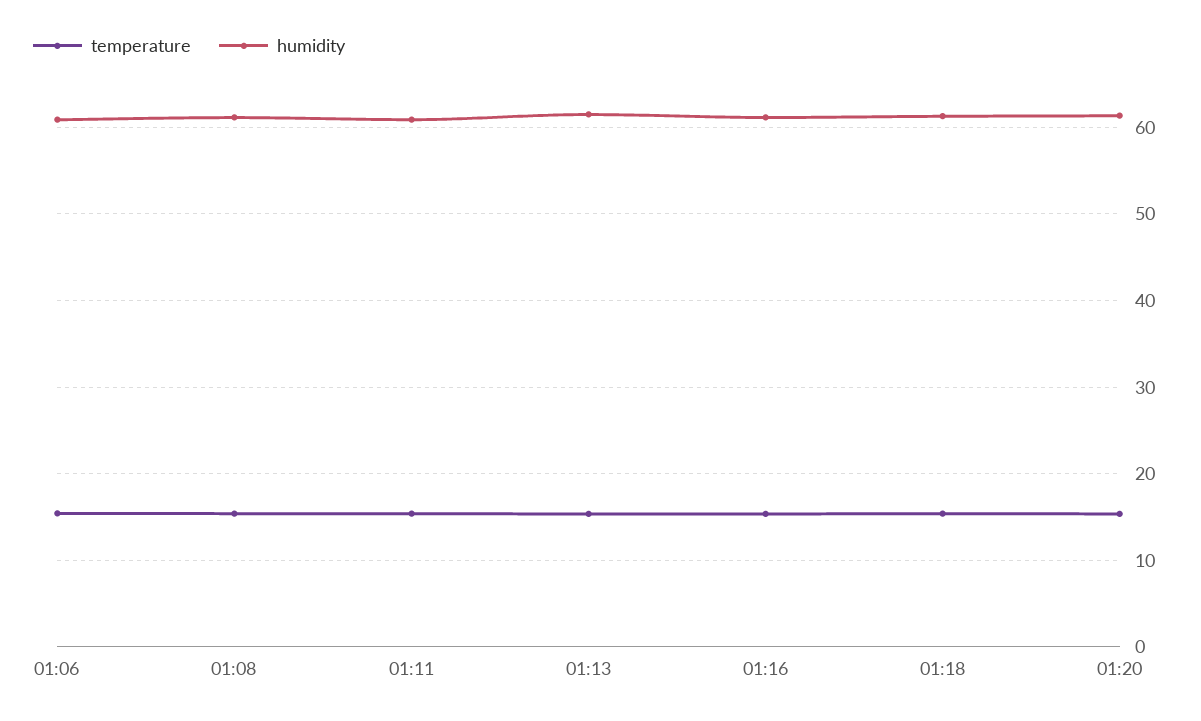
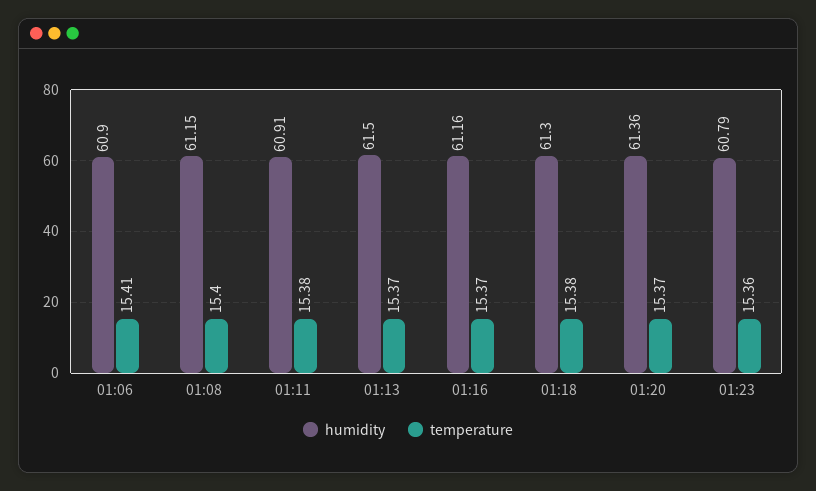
humidity, 01:23: none -> 60.79
temperature, 01:23: none -> 15.36

